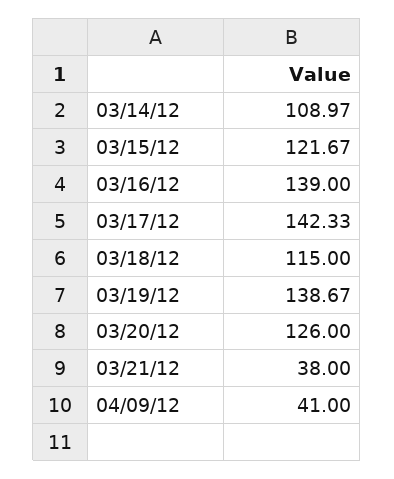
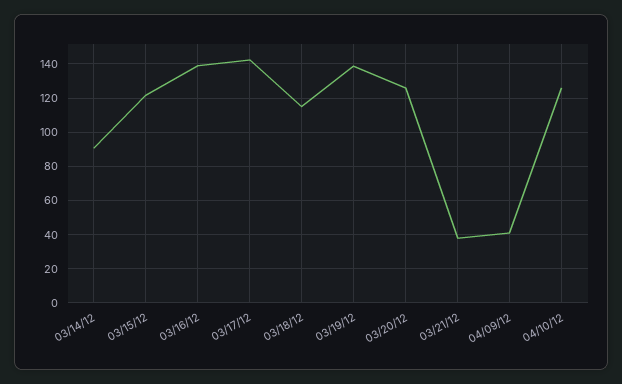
03/14/12: 108.97 -> 90
04/10/12: none -> 125

